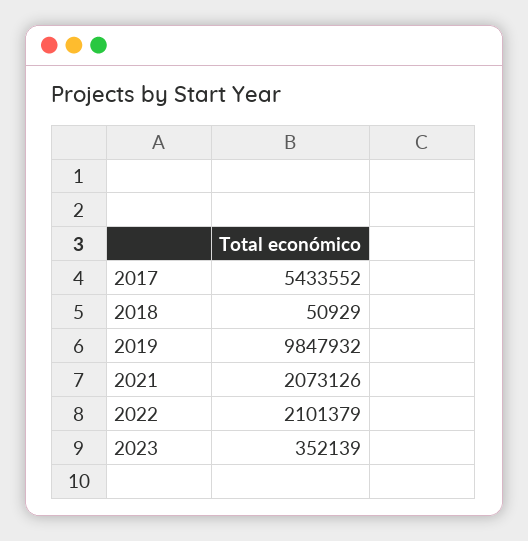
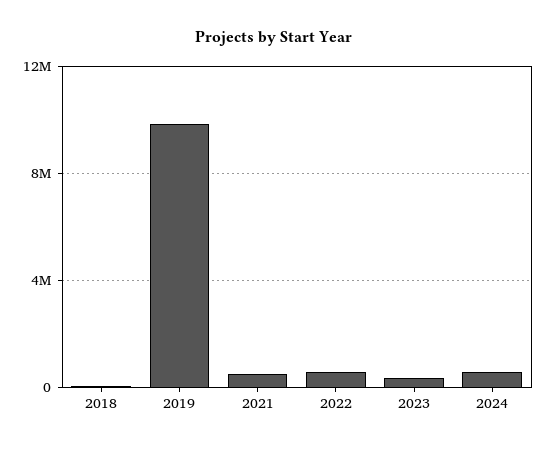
2017: 5433552 -> none
2021: 2073126 -> 500000
2022: 2101379 -> 500000
2024: none -> 500000

